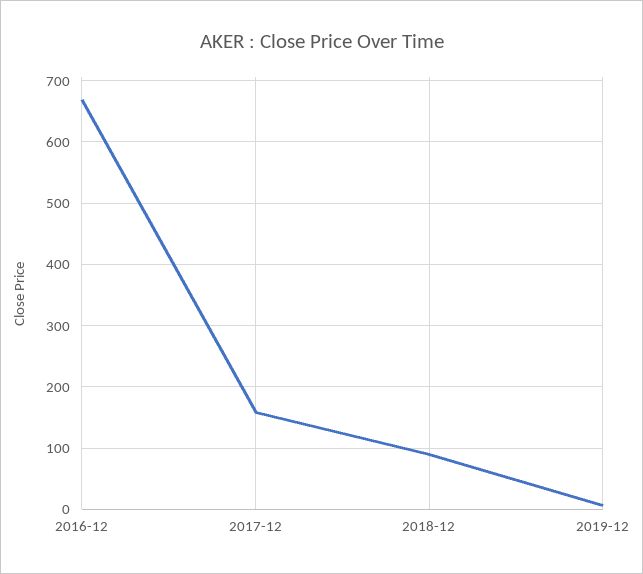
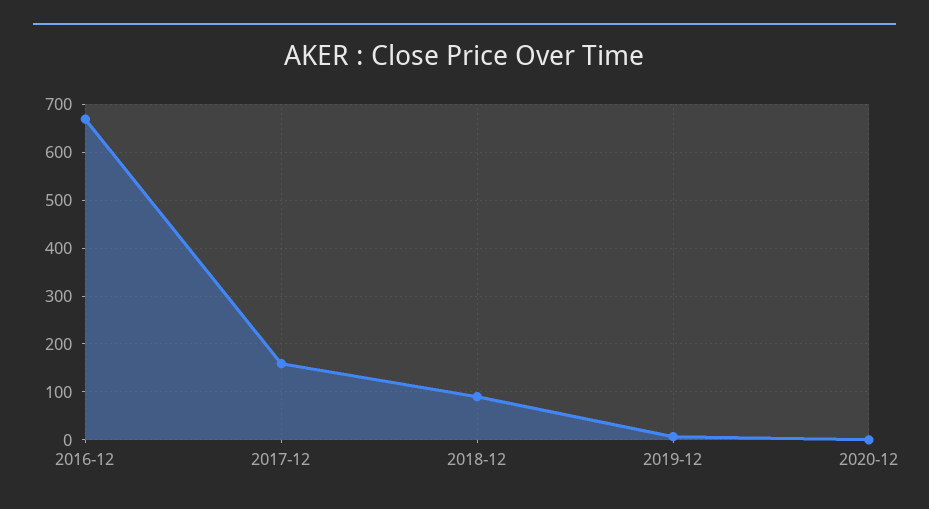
2020-12: none -> 0

